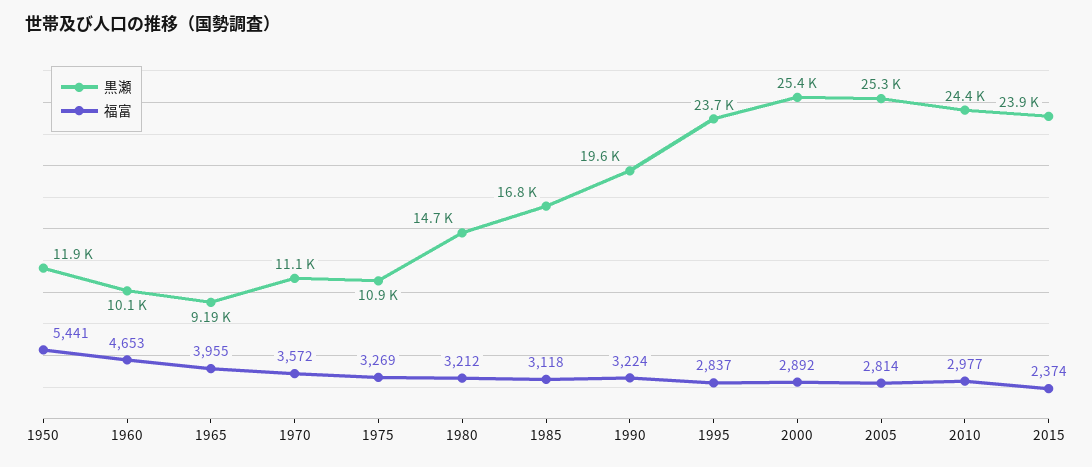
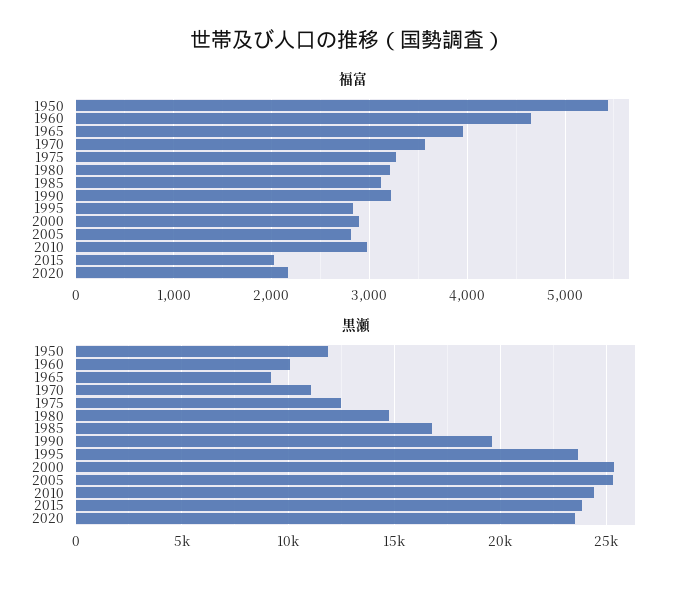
黒瀬, 1975: 10900 -> 12500
福富, 2015: 2374 -> 2000
福富, 2020: none -> 2200
黒瀬, 2020: none -> 23500

